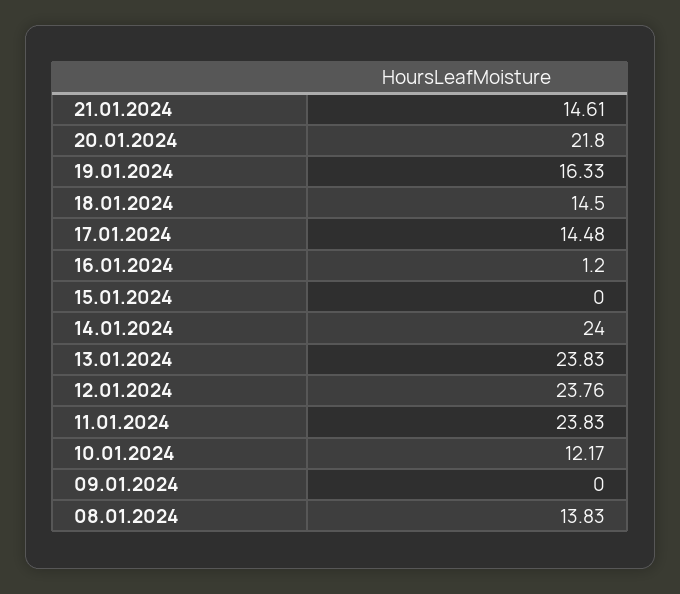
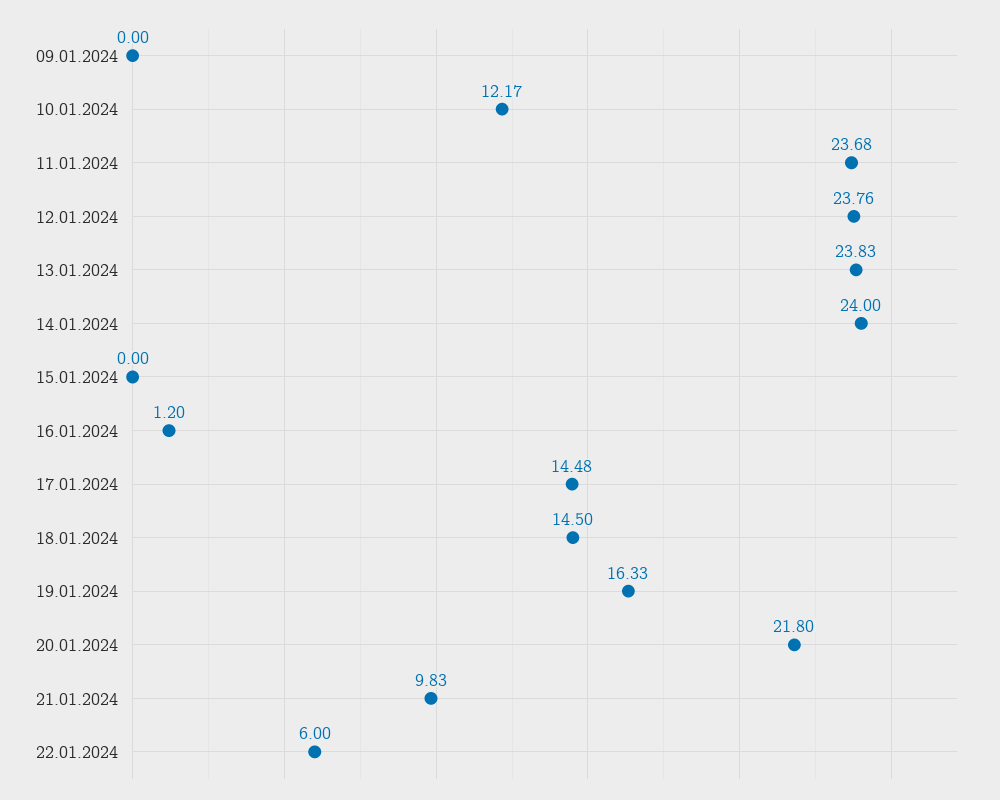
21.01.2024: 14.61 -> 9.83
11.01.2024: 23.83 -> 23.68
08.01.2024: 13.83 -> none
22.01.2024: none -> 6

